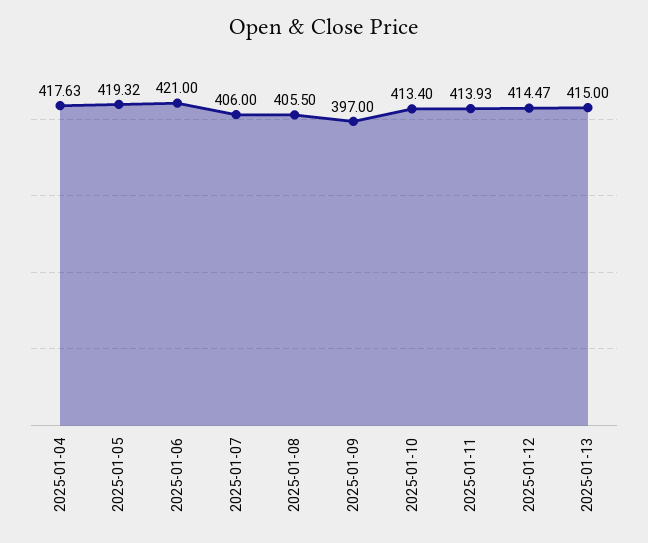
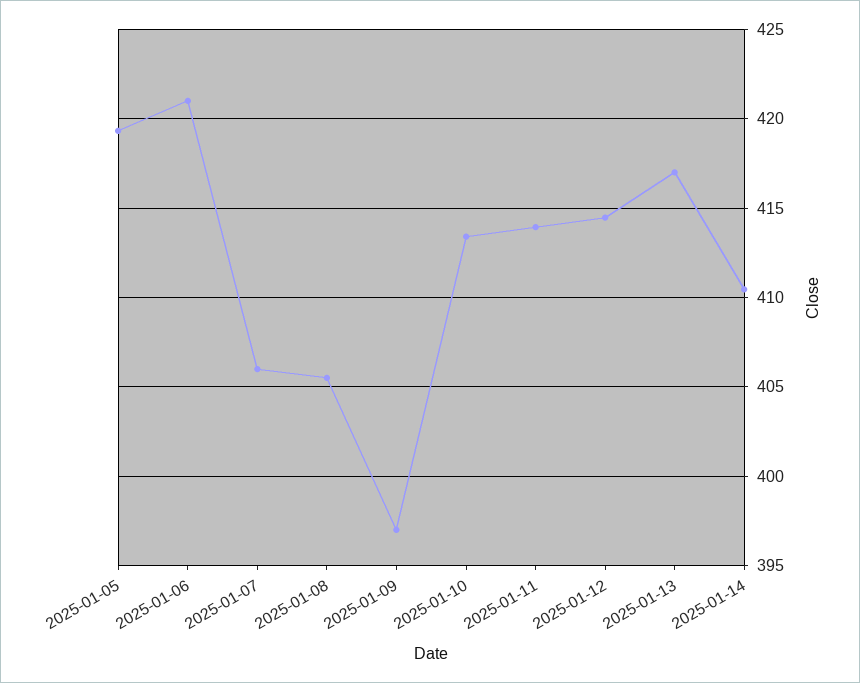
2025-01-04: 417.63 -> none
2025-01-13: 415 -> 417
2025-01-14: none -> 410.5

